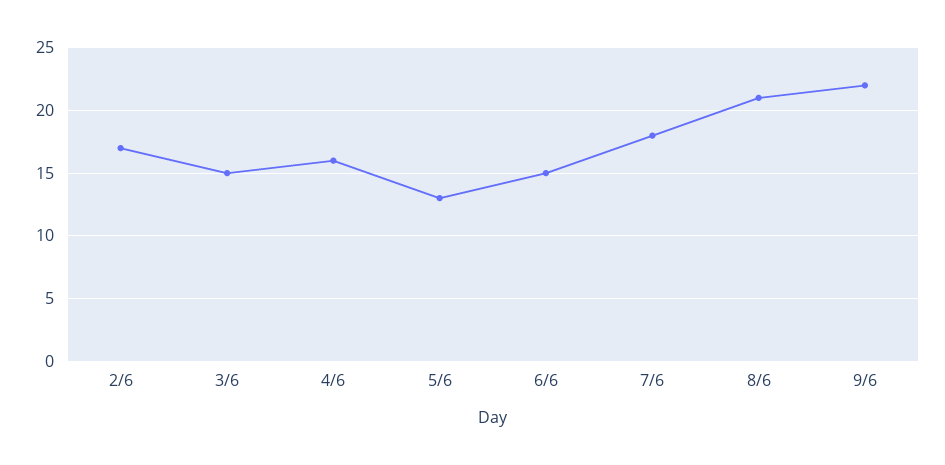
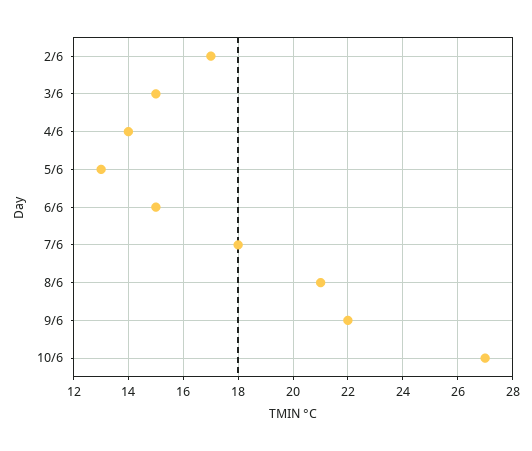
4/6: 16 -> 14
10/6: none -> 27

